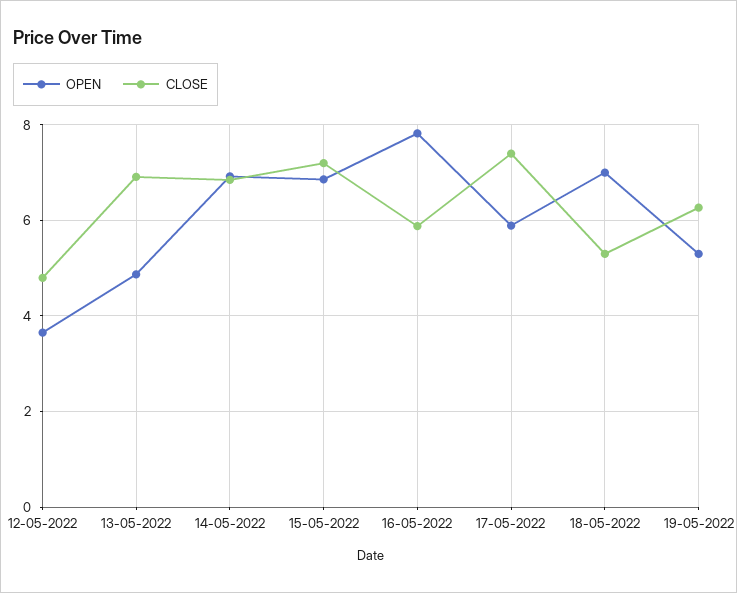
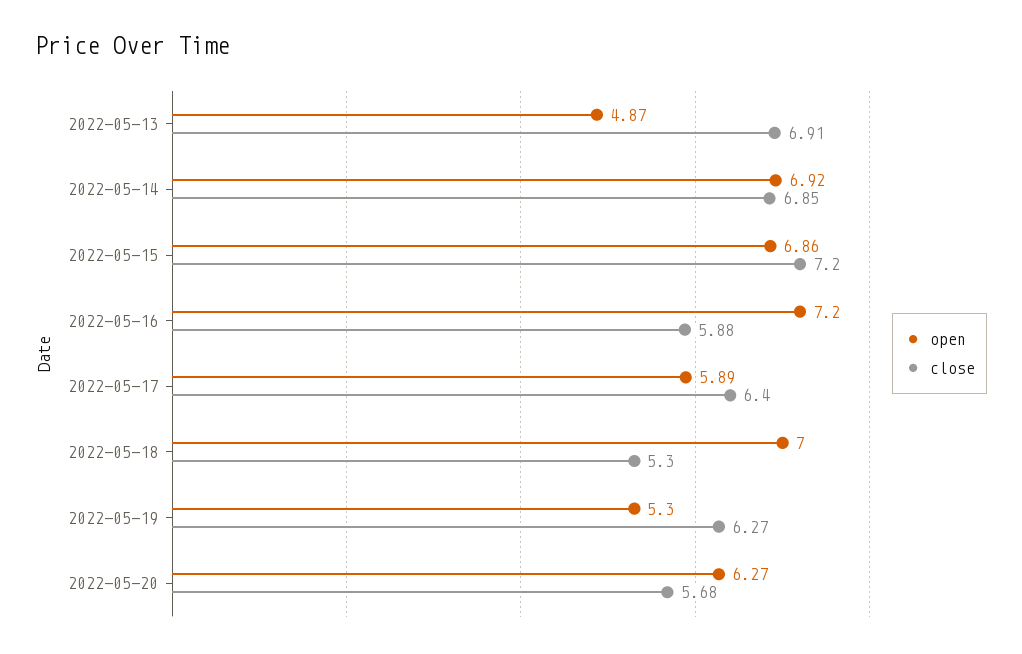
OPEN, 12-05-2022: 3.6 -> none
CLOSE, 12-05-2022: 4.8 -> none
OPEN, 16-05-2022: 7.8 -> 7.2
CLOSE, 17-05-2022: 7.4 -> 6.4
OPEN, 2022-05-20: none -> 6.27
CLOSE, 2022-05-20: none -> 5.68

